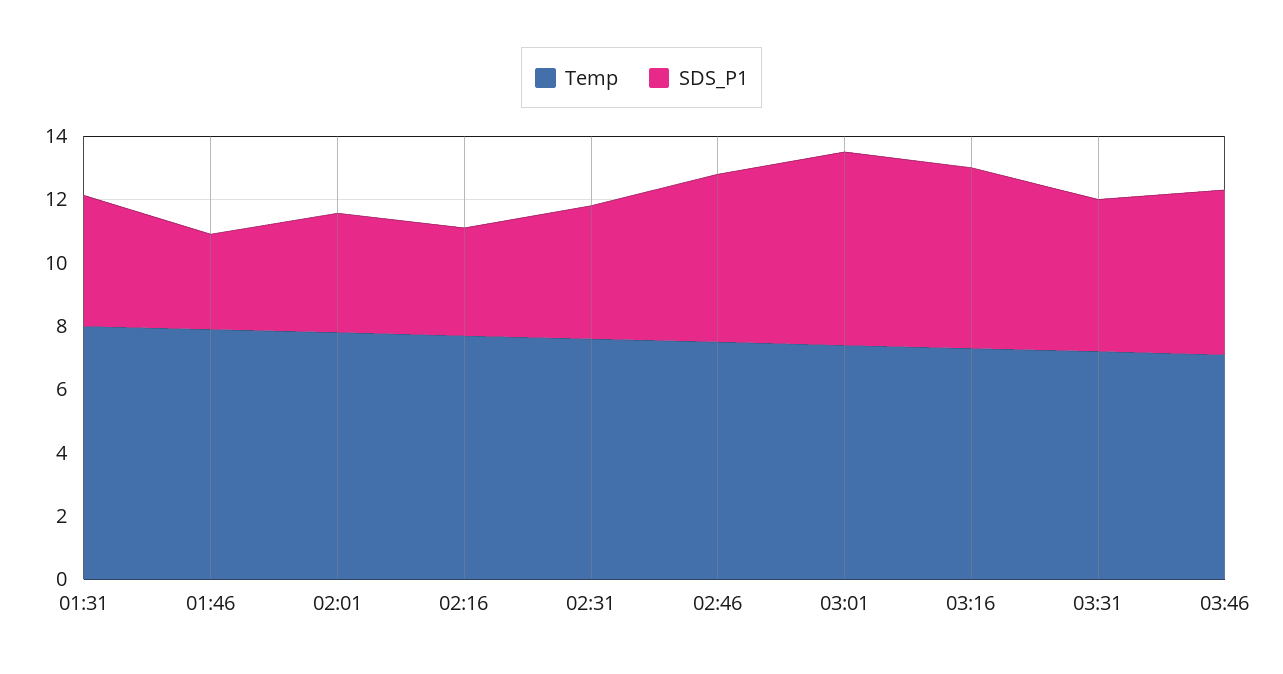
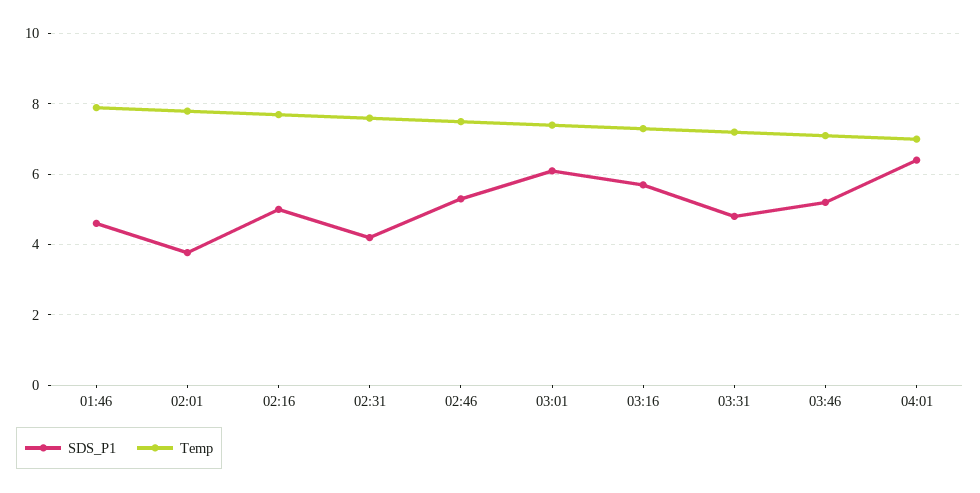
Temp, 01:31: 8 -> none
SDS_P1, 01:31: 4 -> none
SDS_P1, 01:46: 3 -> 4.6
SDS_P1, 02:16: 3.5 -> 5
SDS_P1, 04:01: none -> 6.4
Temp, 04:01: none -> 7

